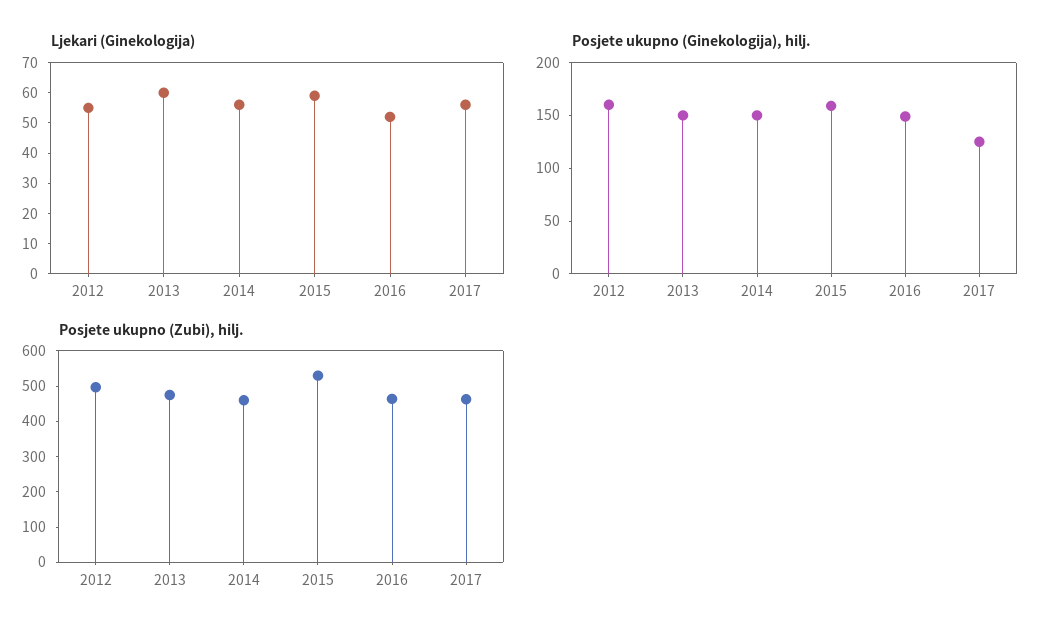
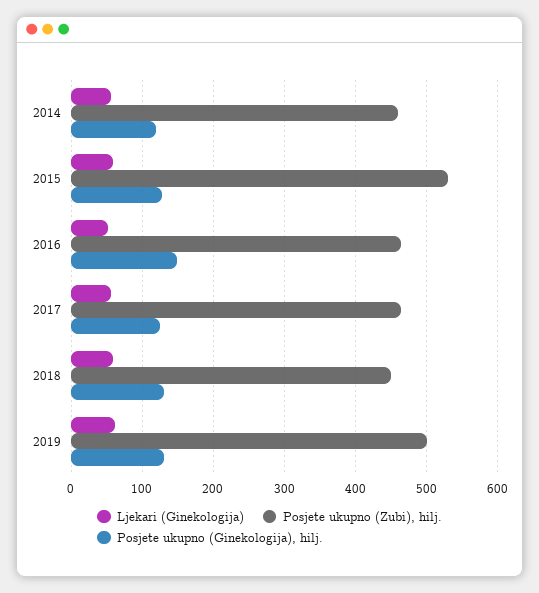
Ljekari (Ginekologija), 2012: 55 -> none
Ljekari (Ginekologija), 2013: 60 -> none
Posjete ukupno (Ginekologija), hilj., 2012: 160 -> none
Posjete ukupno (Ginekologija), hilj., 2013: 150 -> none
Posjete ukupno (Ginekologija), hilj., 2014: 150 -> 120
Posjete ukupno (Ginekologija), hilj., 2015: 160 -> 130
Posjete ukupno (Zubi), hilj., 2012: 500 -> none
Posjete ukupno (Zubi), hilj., 2013: 475 -> none
Ljekari (Ginekologija), 2018: none -> 60
Posjete ukupno (Zubi), hilj., 2018: none -> 450
Posjete ukupno (Ginekologija), hilj., 2018: none -> 130
Ljekari (Ginekologija), 2019: none -> 60
Posjete ukupno (Zubi), hilj., 2019: none -> 500
Posjete ukupno (Ginekologija), hilj., 2019: none -> 130

